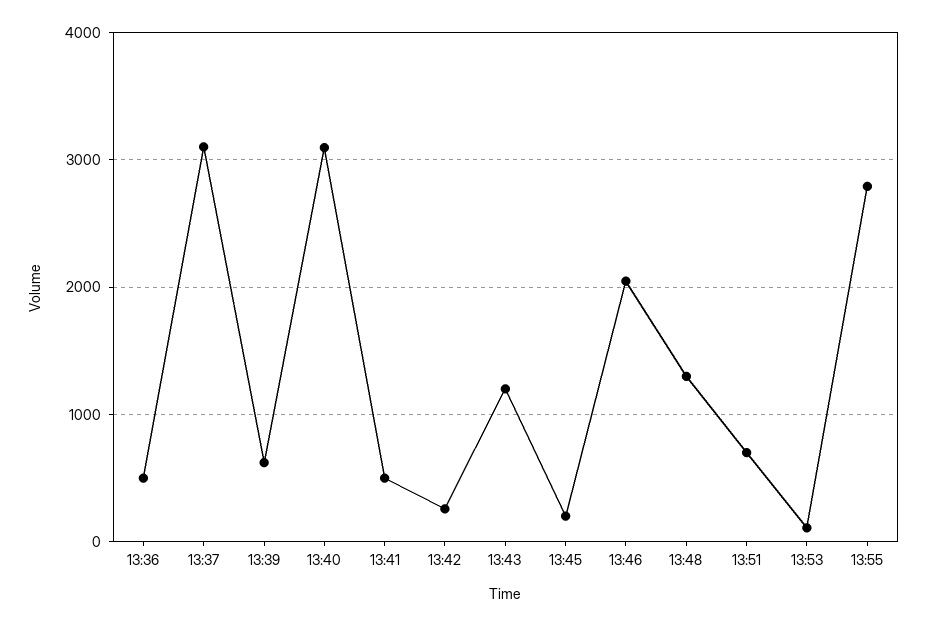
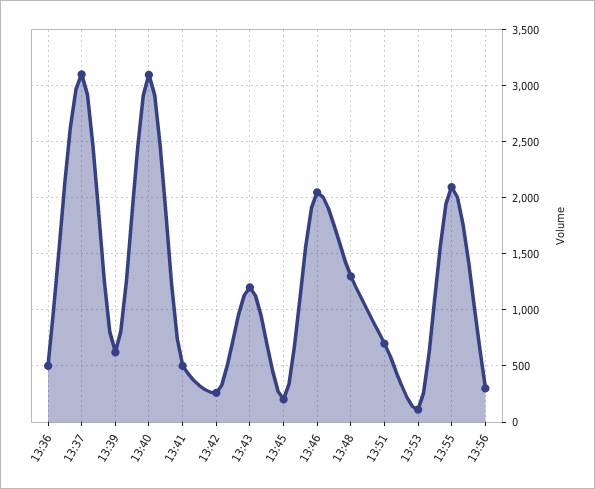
13:55: 2800 -> 2100
13:56: none -> 300

